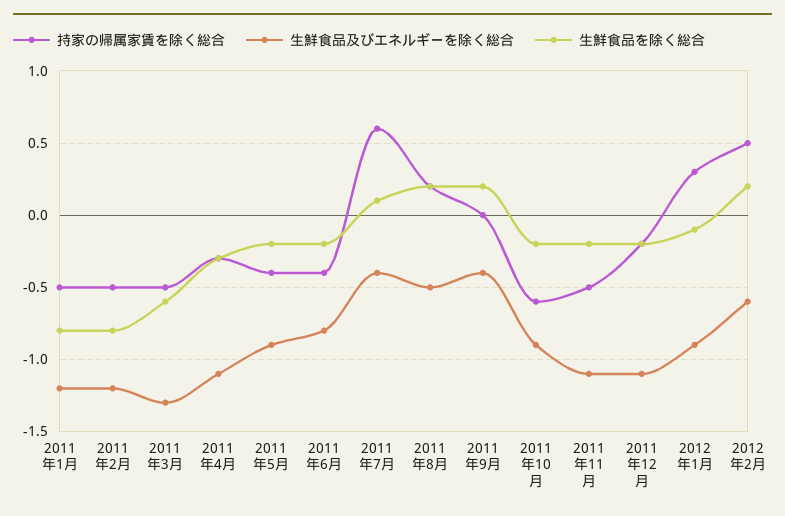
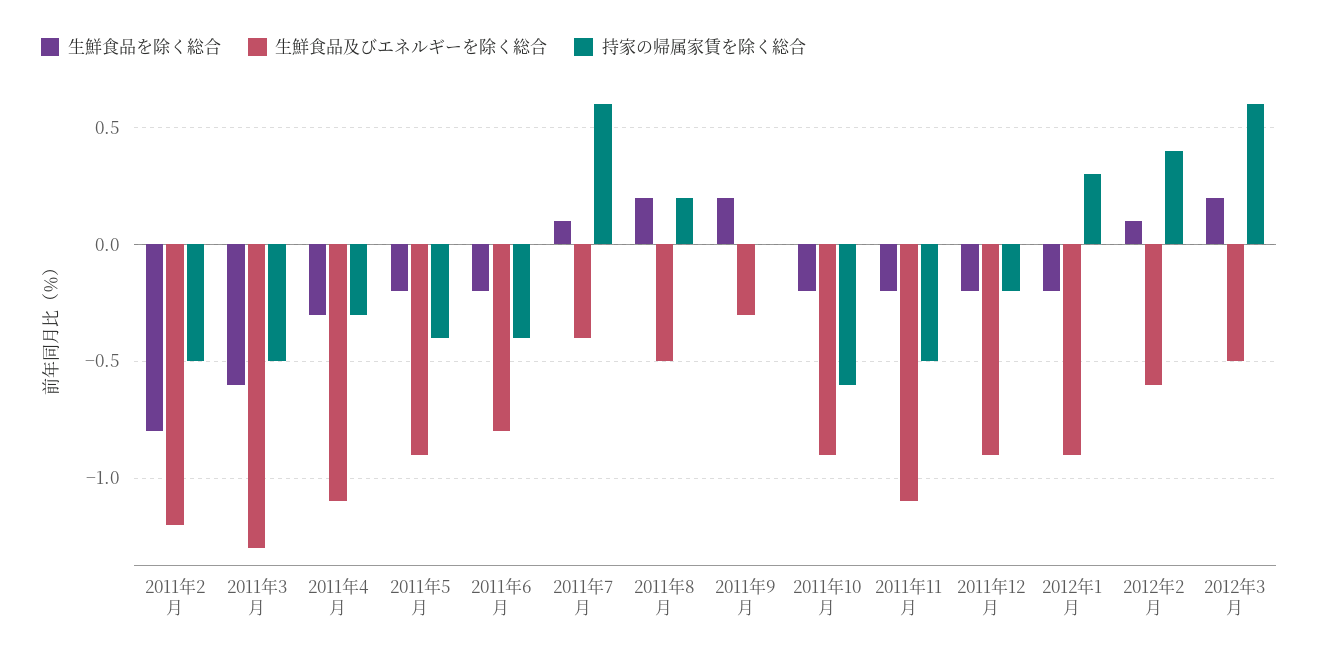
持家の帰属家賃を除く総合, 2011年1月: -0.5 -> none
生鮮食品及びエネルギーを除く総合, 2011年1月: -1.2 -> none
生鮮食品を除く総合, 2011年1月: -0.8 -> none
生鮮食品及びエネルギーを除く総合, 2011年9月: -0.4 -> -0.3
生鮮食品及びエネルギーを除く総合, 2011年12月: -1.1 -> -0.9
生鮮食品を除く総合, 2012年1月: -0.1 -> -0.2
持家の帰属家賃を除く総合, 2012年2月: 0.5 -> 0.4
生鮮食品を除く総合, 2012年2月: 0.2 -> 0.1
生鮮食品を除く総合, 2012年3月: none -> 0.2
生鮮食品及びエネルギーを除く総合, 2012年3月: none -> -0.5
持家の帰属家賃を除く総合, 2012年3月: none -> 0.6

